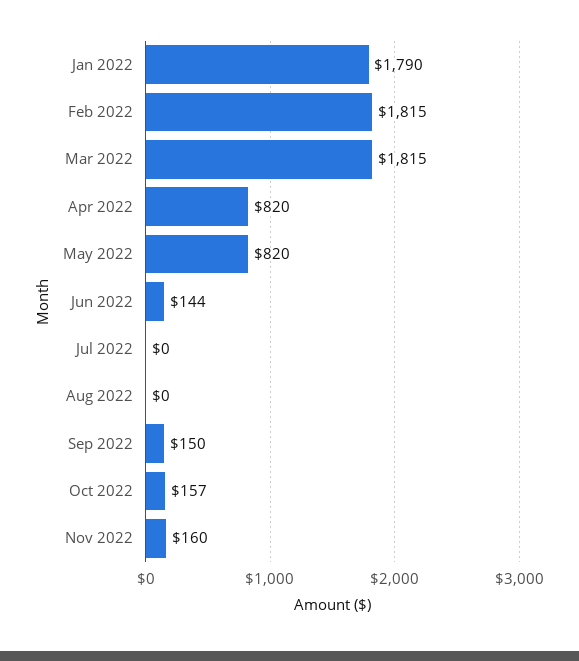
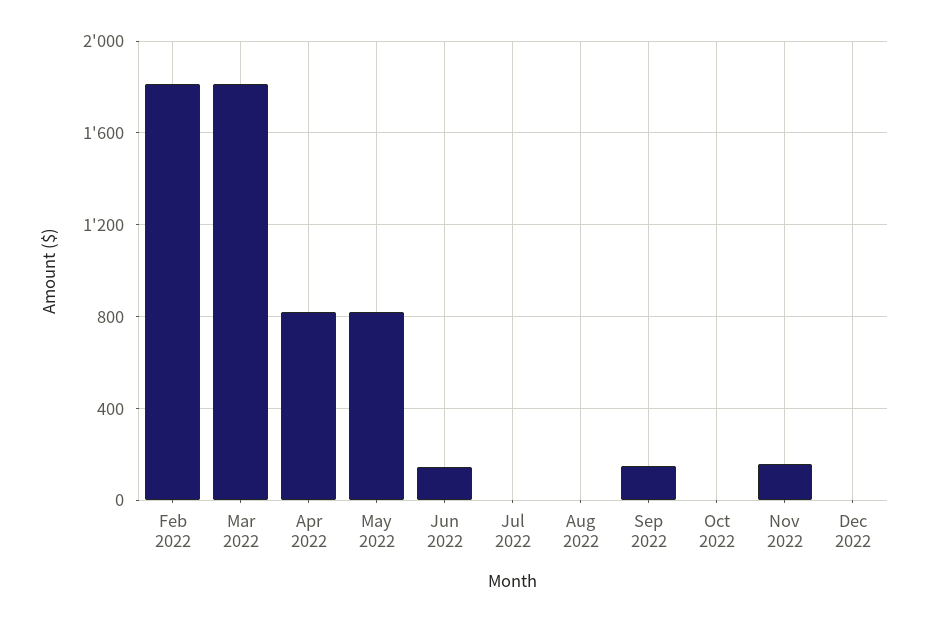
Jan 2022: 1790 -> none
Oct 2022: 157 -> 0
Dec 2022: none -> 0

